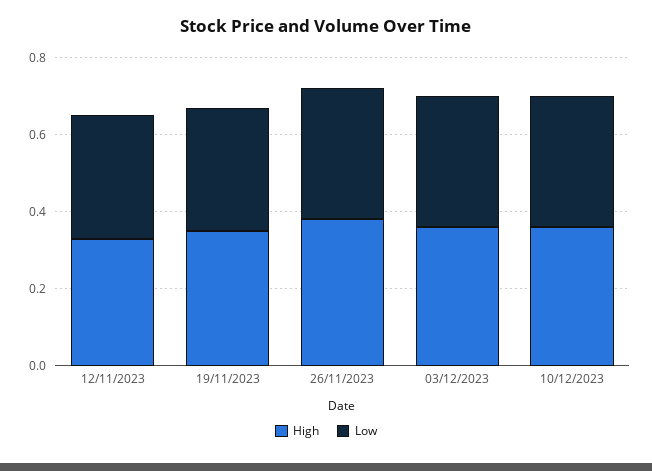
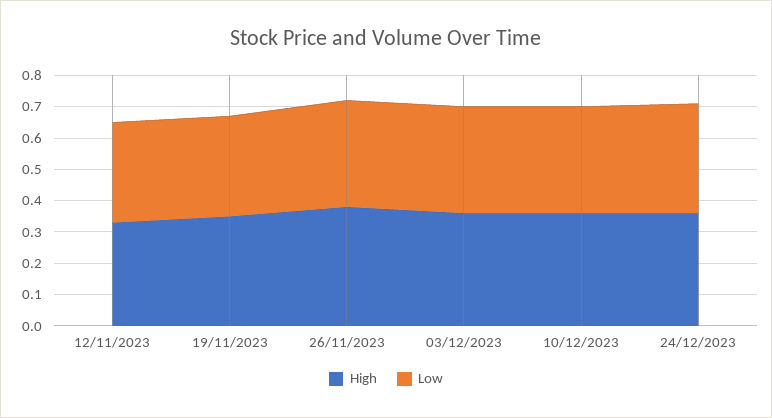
High, 24/12/2023: none -> 0.35
Low, 24/12/2023: none -> 0.35

